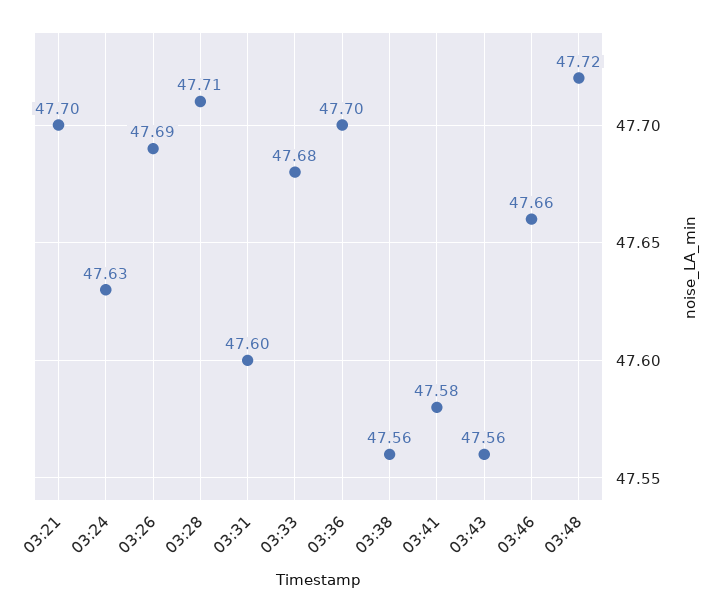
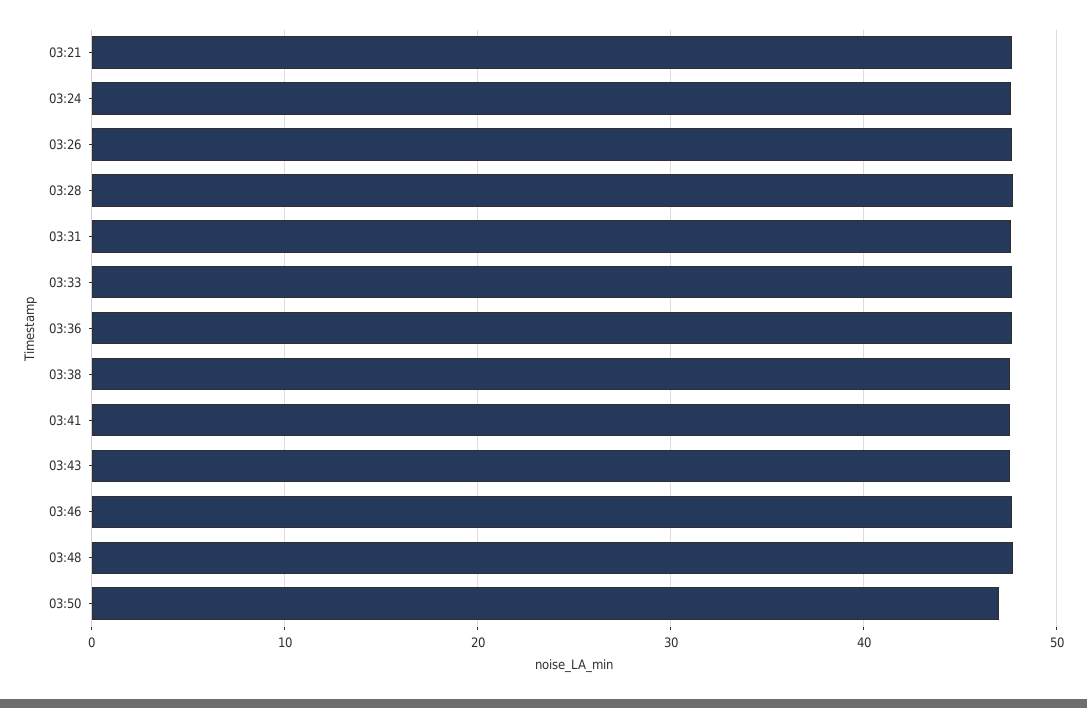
03:50: none -> 47

